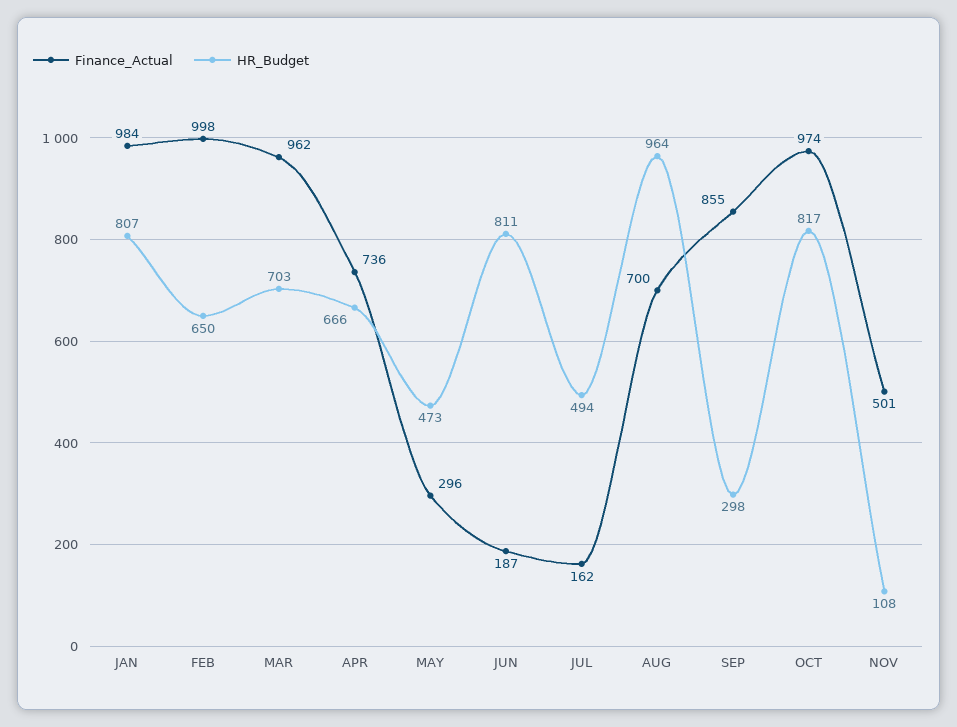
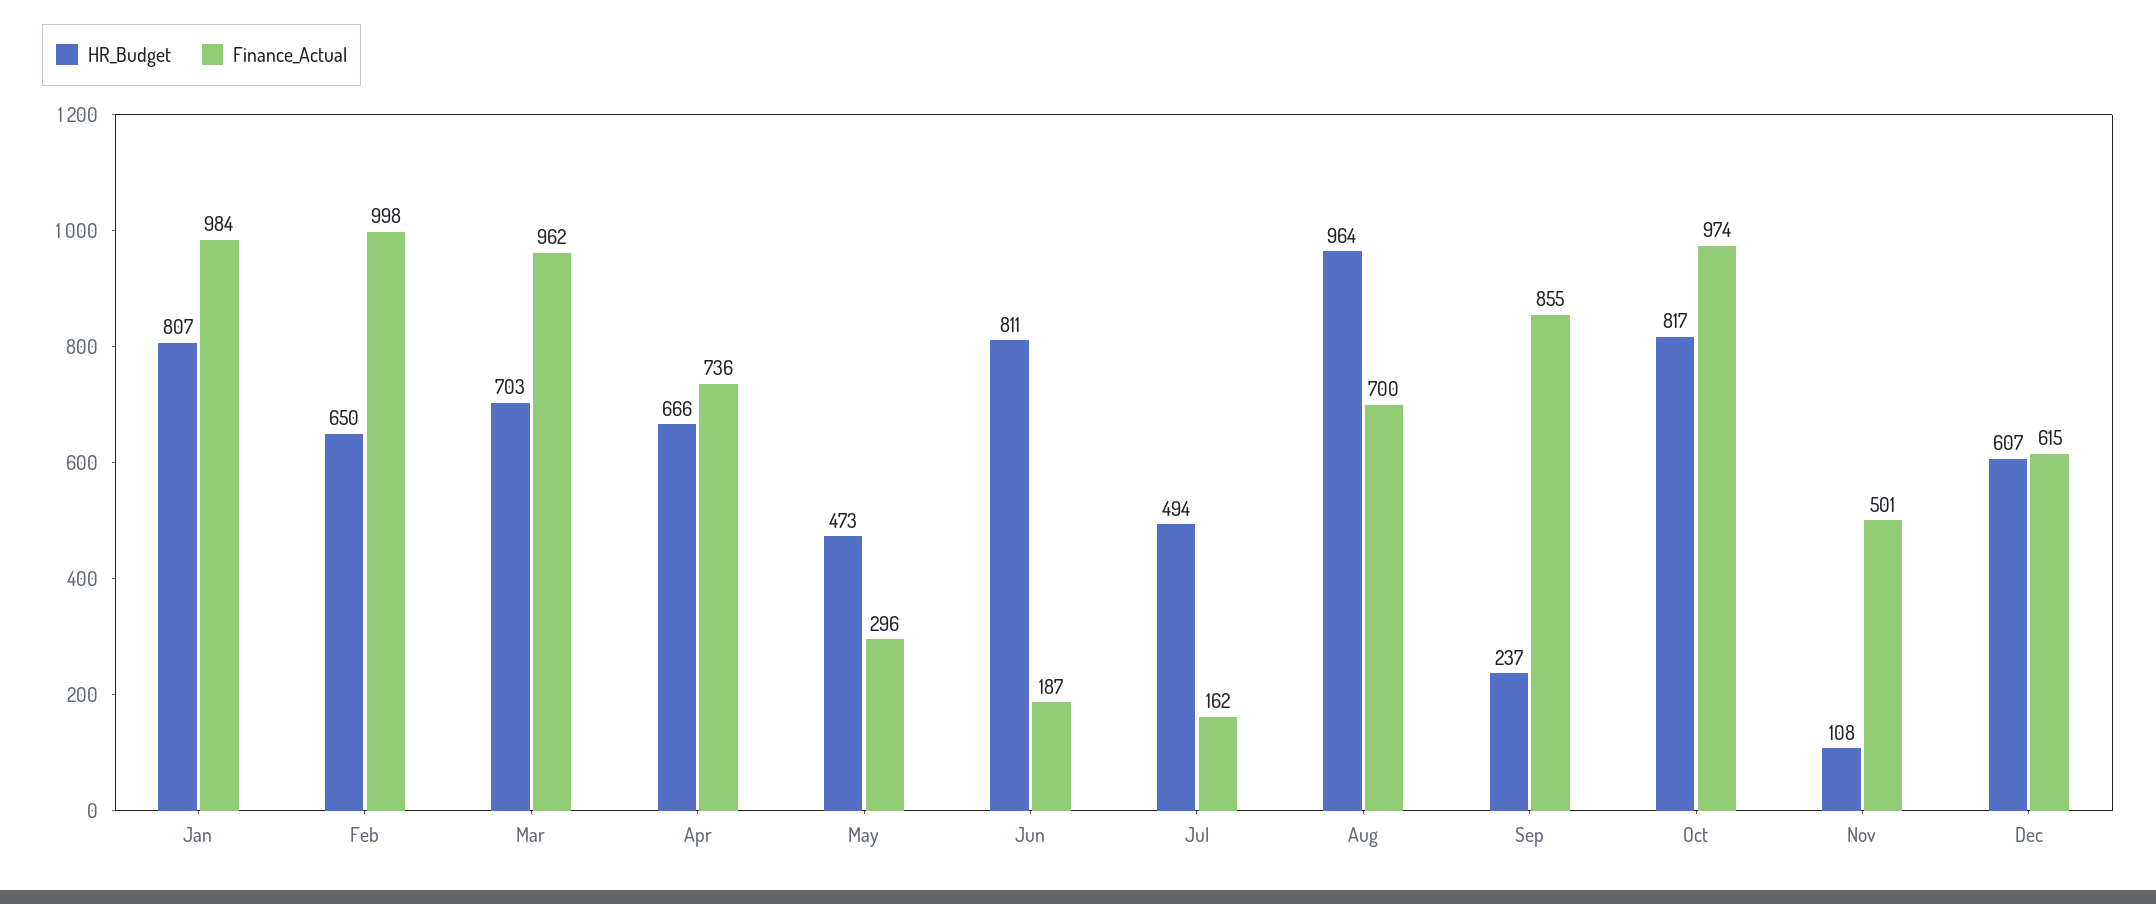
HR_Budget, SEP: 298 -> 237
HR_Budget, Dec: none -> 607
Finance_Actual, Dec: none -> 615

